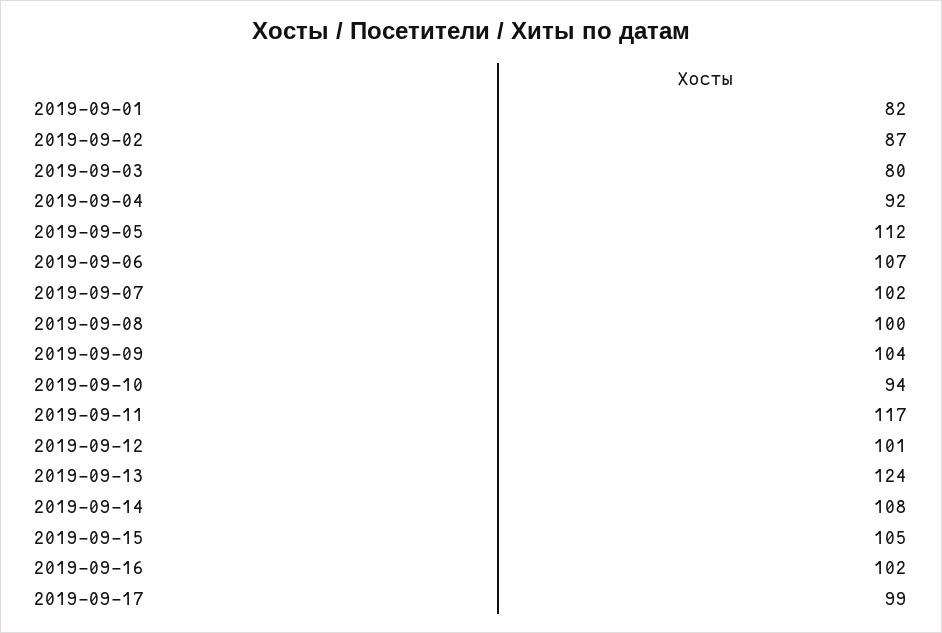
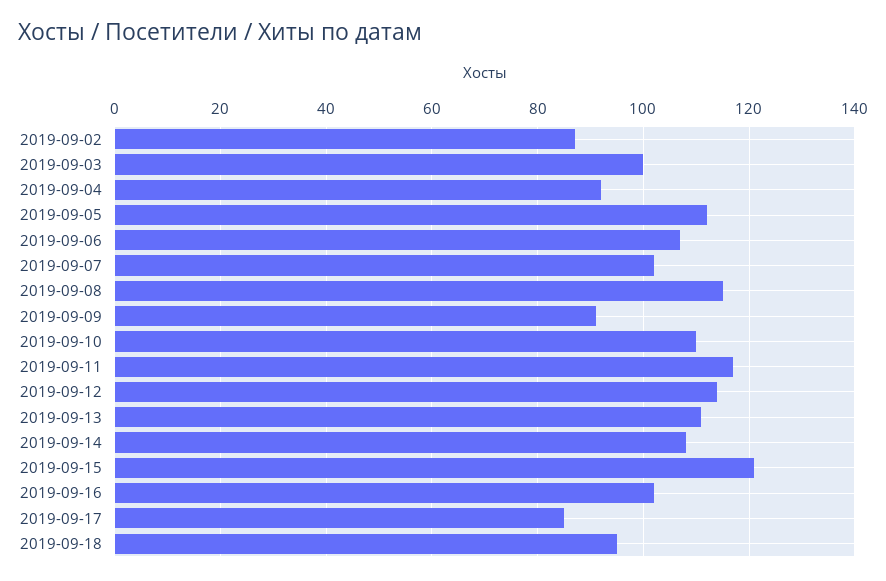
2019-09-01: 82 -> none
2019-09-03: 80 -> 100
2019-09-08: 100 -> 115
2019-09-09: 104 -> 90
2019-09-10: 94 -> 110
2019-09-12: 101 -> 115
2019-09-13: 124 -> 110
2019-09-15: 105 -> 120
2019-09-17: 99 -> 85
2019-09-18: none -> 95

